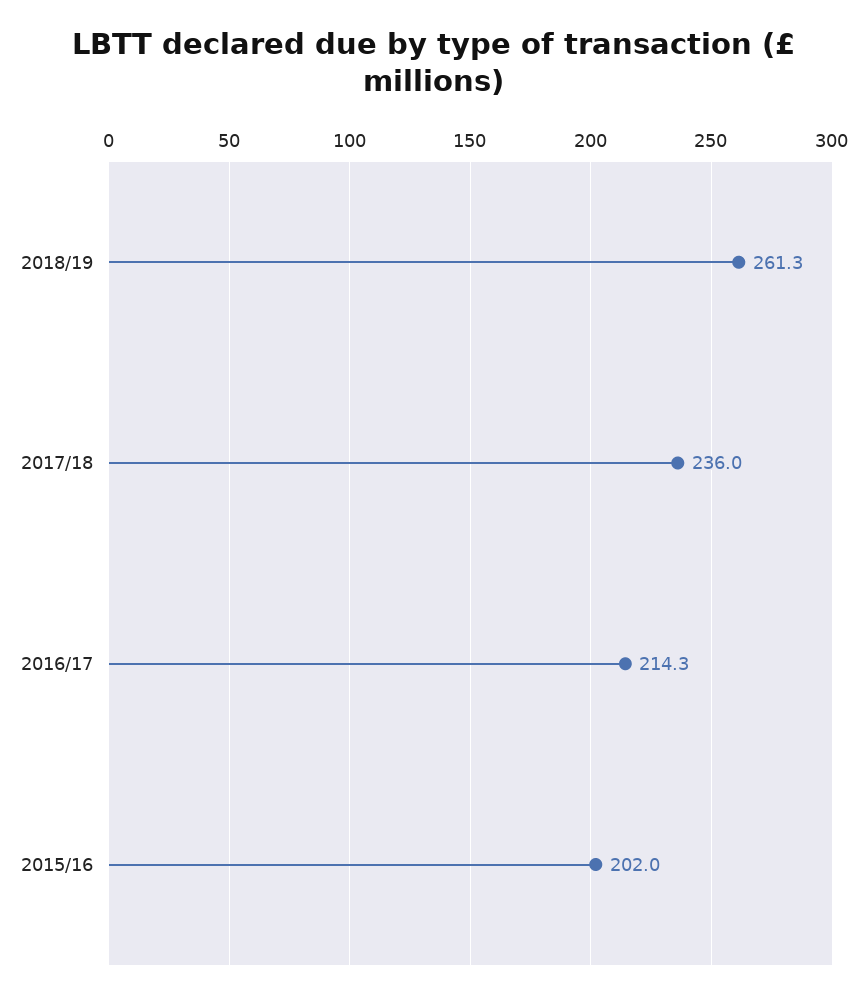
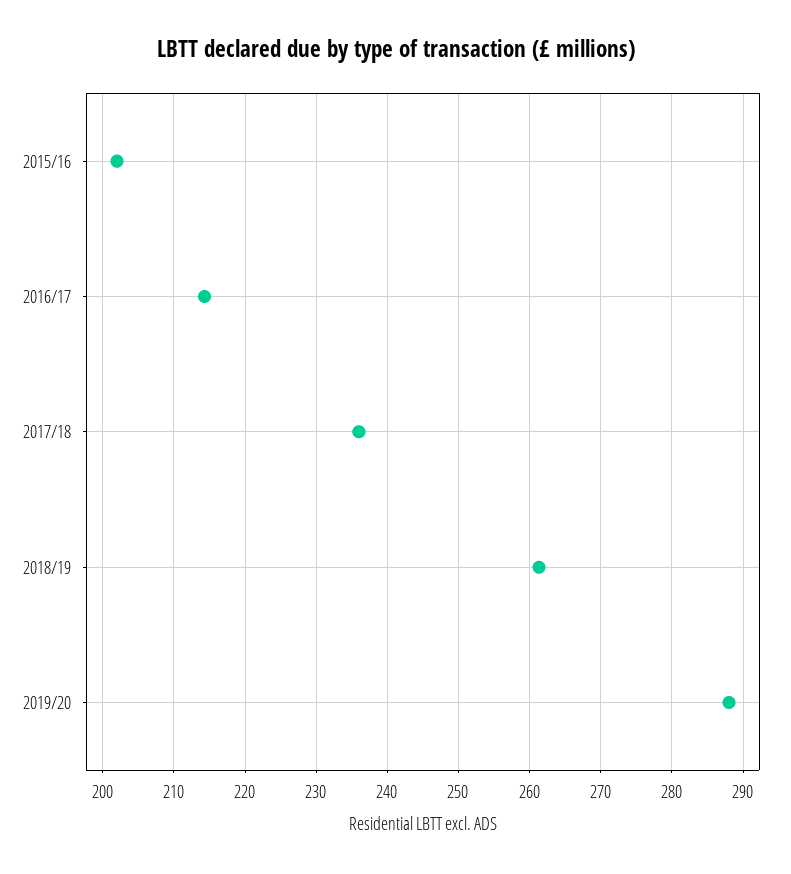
2019/20: none -> 288

